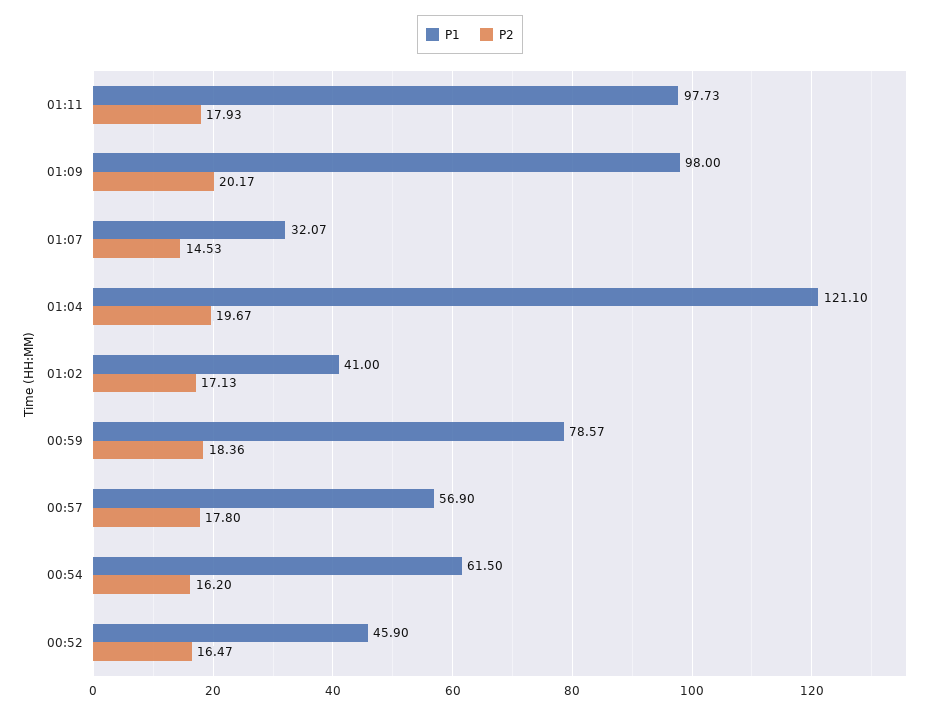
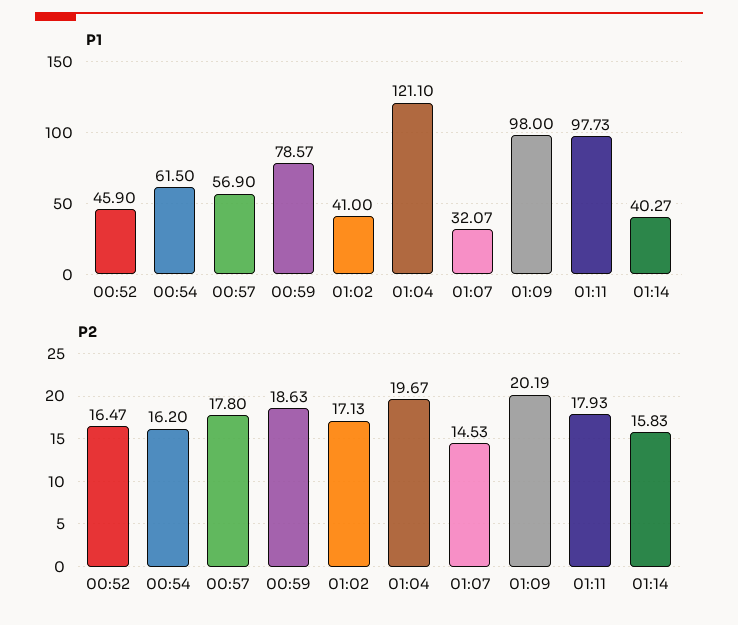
P2, 01:09: 20.17 -> 20.19
P2, 00:59: 18.36 -> 18.63
P1, 01:14: none -> 40.27
P2, 01:14: none -> 15.83

